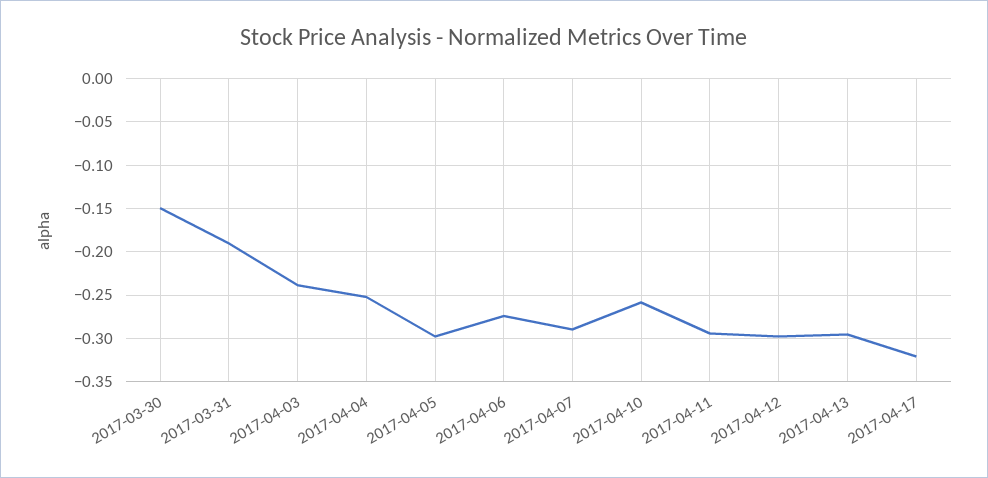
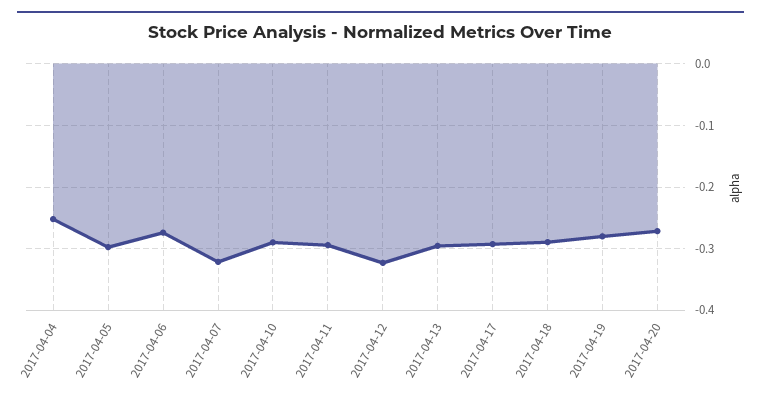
2017-03-30: -0.15 -> none
2017-03-31: -0.19 -> none
2017-04-03: -0.24 -> none
2017-04-07: -0.29 -> -0.32
2017-04-10: -0.26 -> -0.29
2017-04-12: -0.3 -> -0.32
2017-04-17: -0.32 -> -0.29
2017-04-18: none -> -0.29
2017-04-19: none -> -0.28
2017-04-20: none -> -0.27

